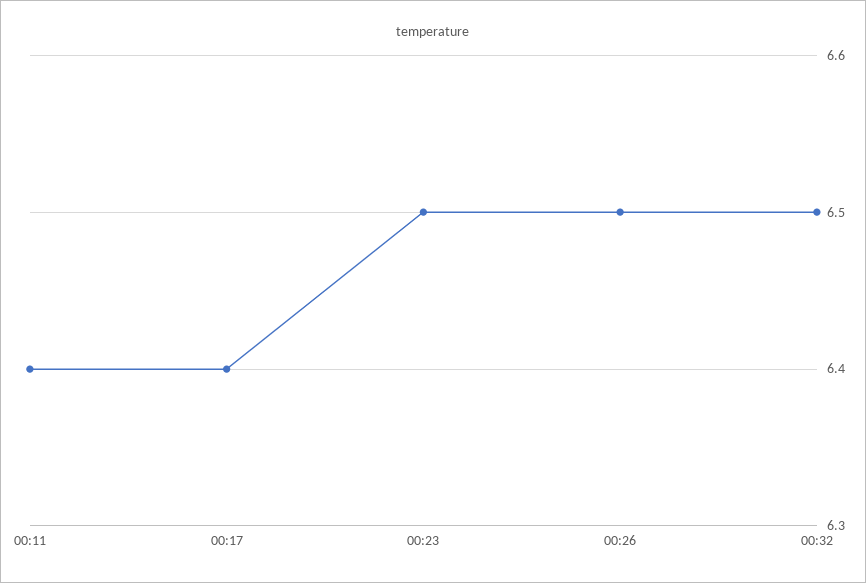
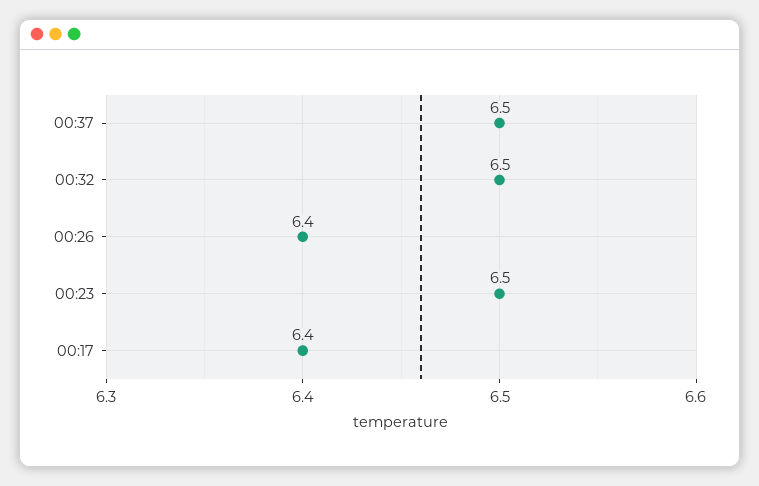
00:11: 6.4 -> none
00:26: 6.5 -> 6.4
00:37: none -> 6.5

